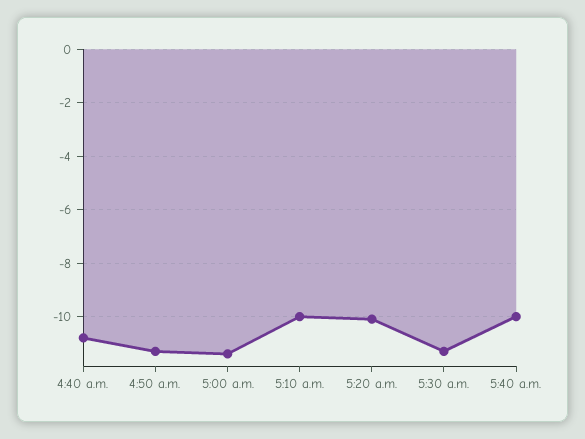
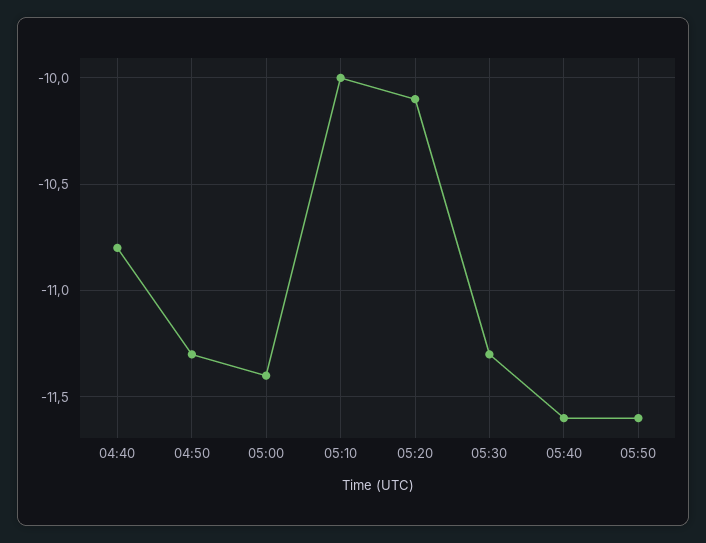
5:40 a.m.: -10 -> -11.6
05:50: none -> -11.6

